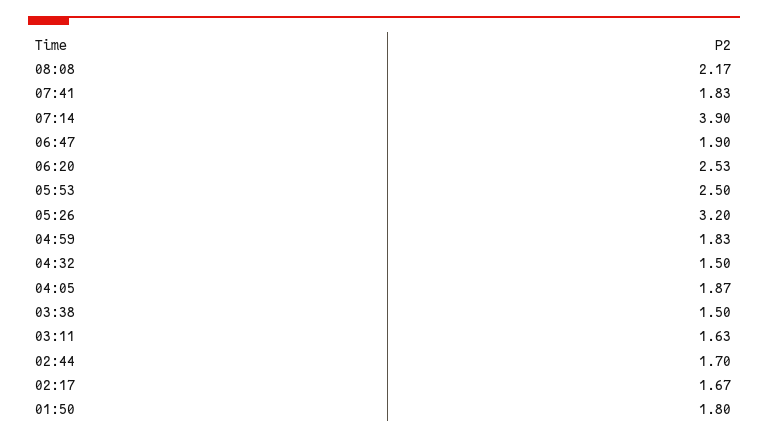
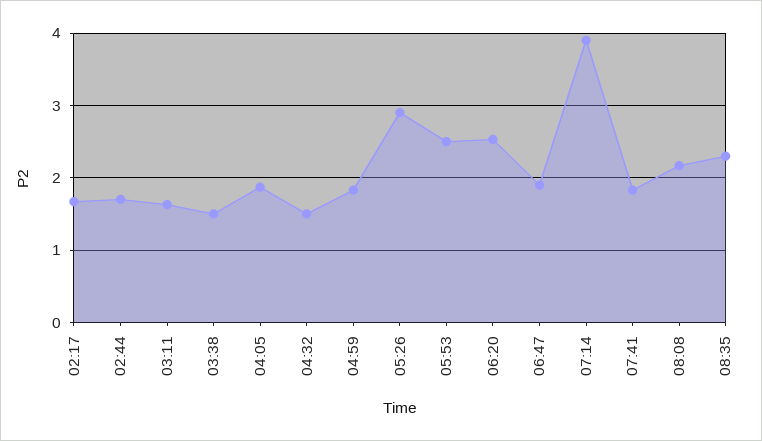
05:26: 3.2 -> 2.9
01:50: 1.8 -> none
08:35: none -> 2.3

